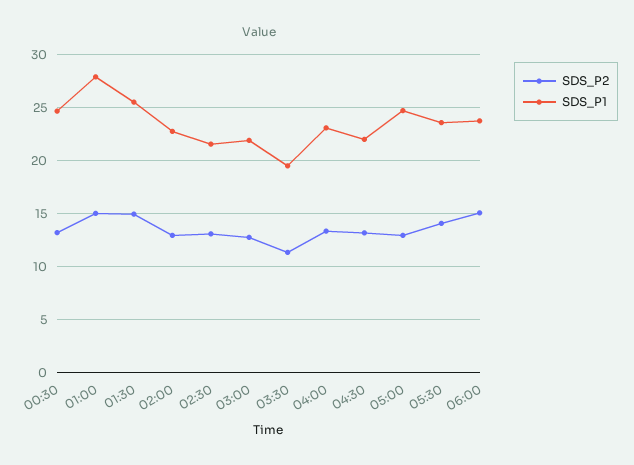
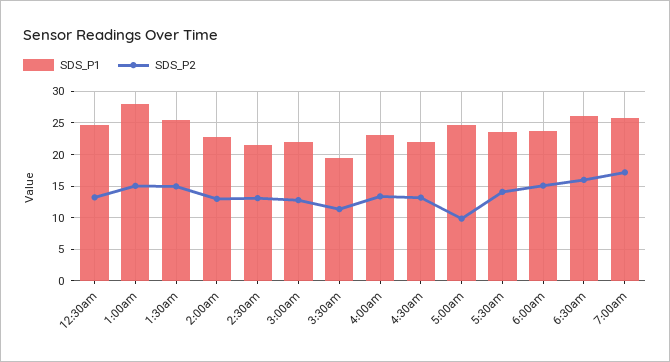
SDS_P2, 05:00: 13 -> 10
SDS_P1, 6:30am: none -> 26
SDS_P2, 6:30am: none -> 16
SDS_P1, 7:00am: none -> 26
SDS_P2, 7:00am: none -> 17

